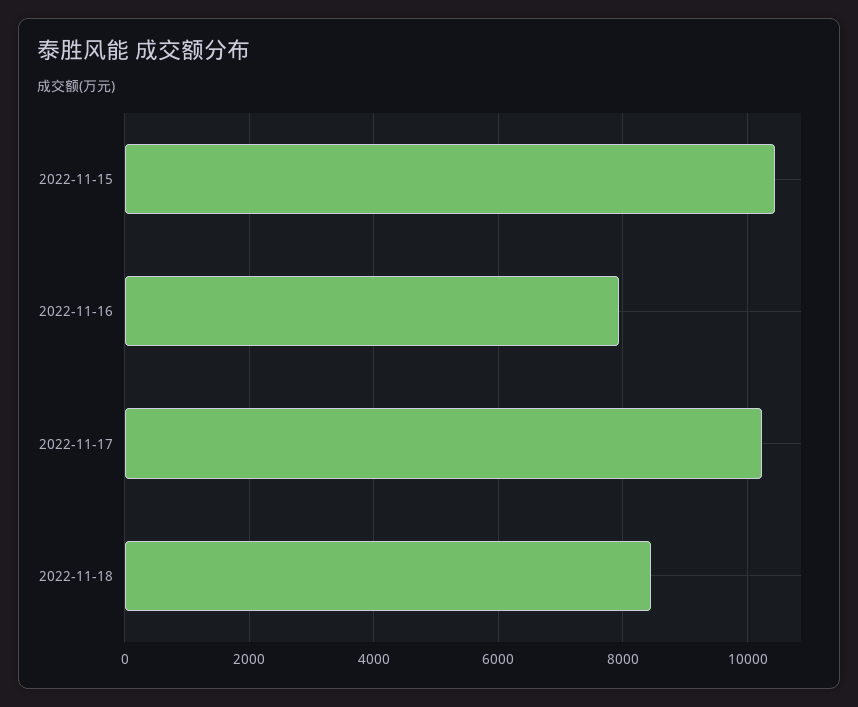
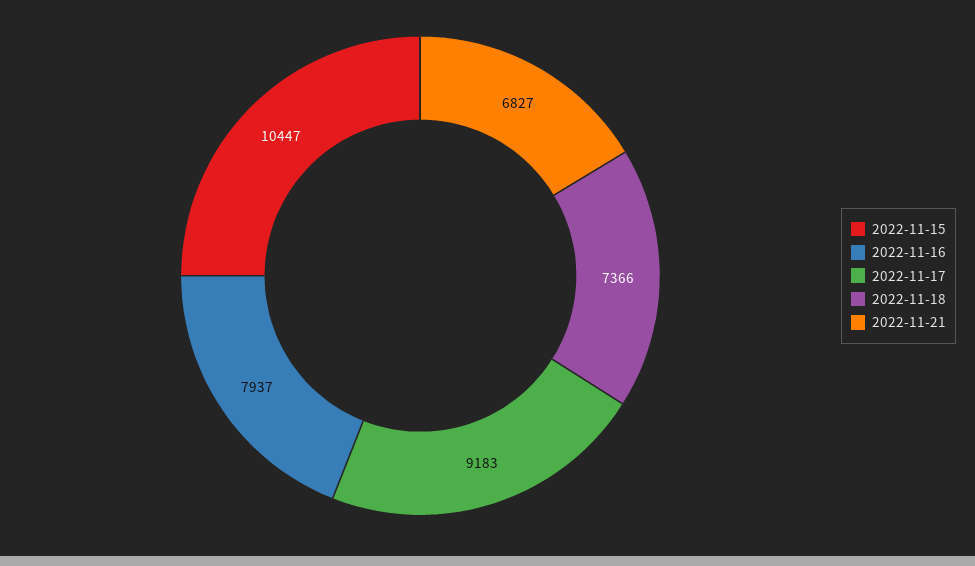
2022-11-17: 10200 -> 9183
2022-11-18: 8400 -> 7366
2022-11-21: none -> 6827

